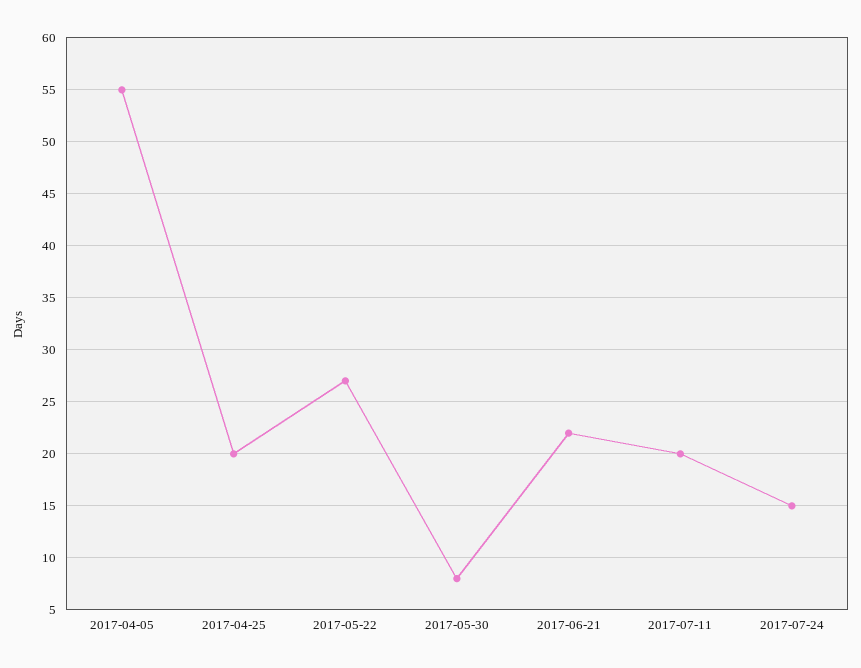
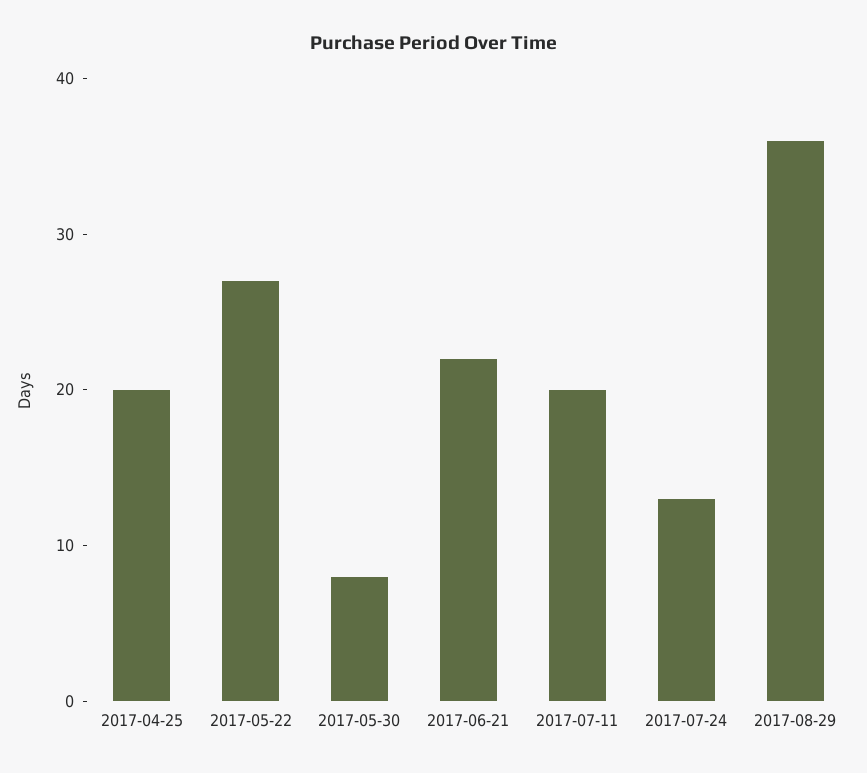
2017-04-05: 55 -> none
2017-07-24: 15 -> 13
2017-08-29: none -> 36

